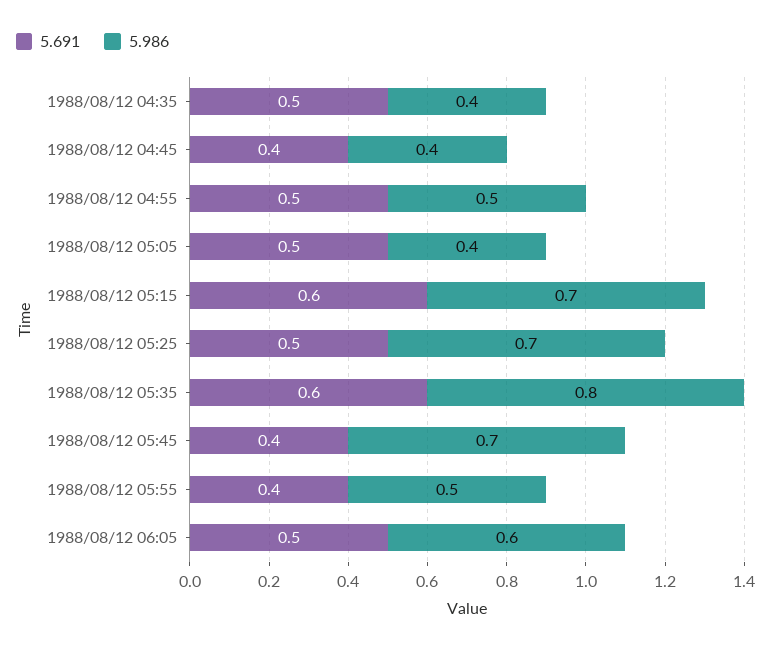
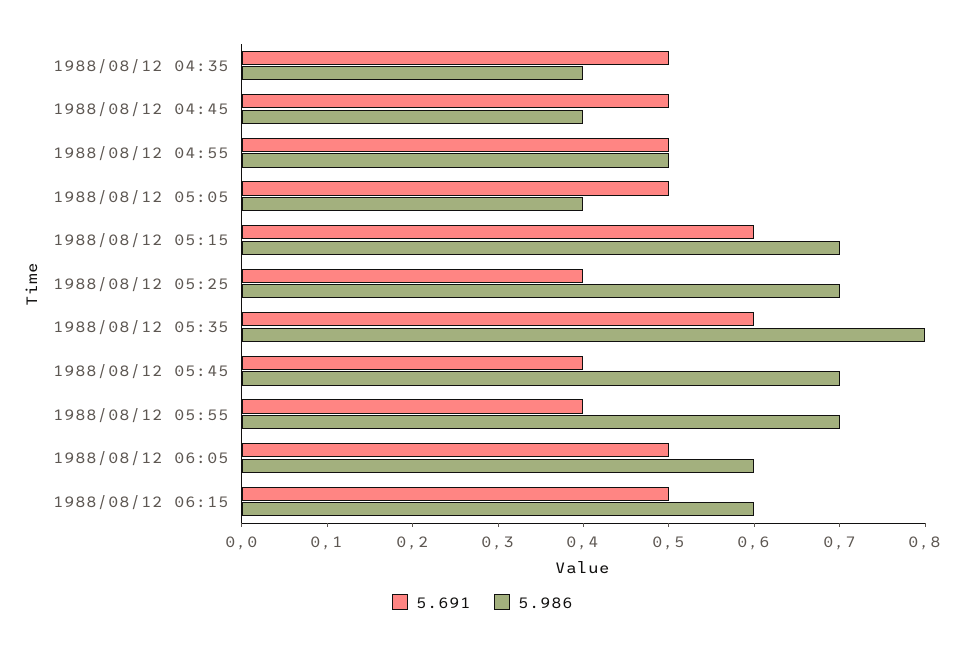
5.691, 1988/08/12 04:45: 0.4 -> 0.5
5.691, 1988/08/12 05:25: 0.5 -> 0.4
5.986, 1988/08/12 05:55: 0.5 -> 0.7
5.691, 1988/08/12 06:15: none -> 0.5
5.986, 1988/08/12 06:15: none -> 0.6

